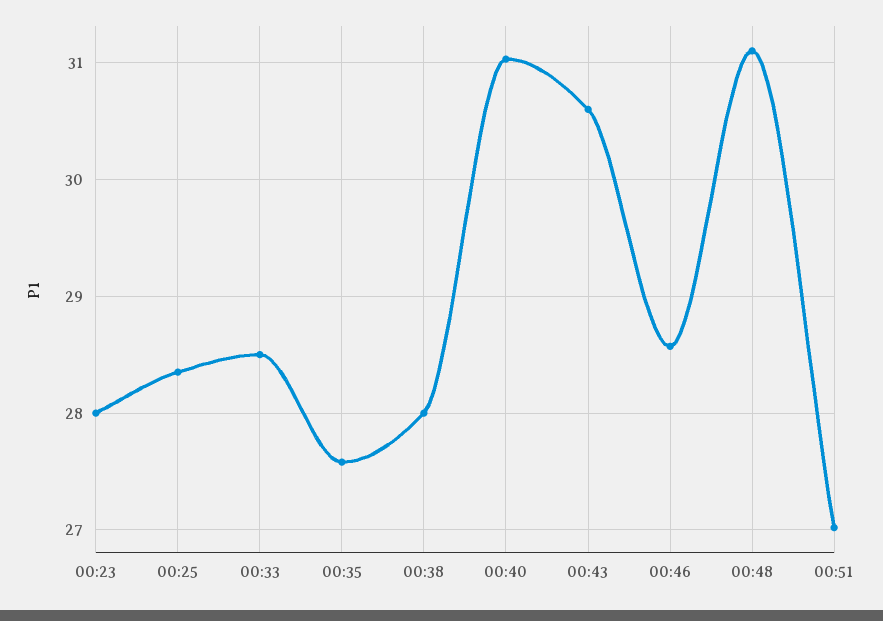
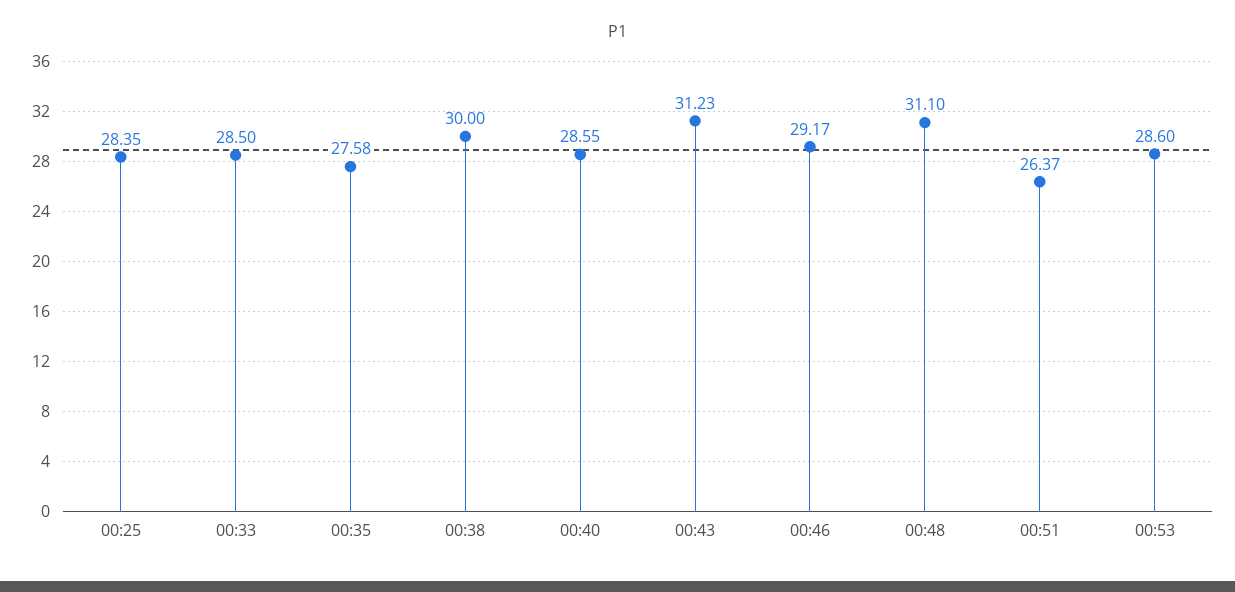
00:23: 28 -> none
00:38: 28 -> 30
00:40: 31 -> 28.55
00:43: 30.6 -> 31.23
00:46: 28.6 -> 29.17
00:51: 27 -> 26.37
00:53: none -> 28.6

